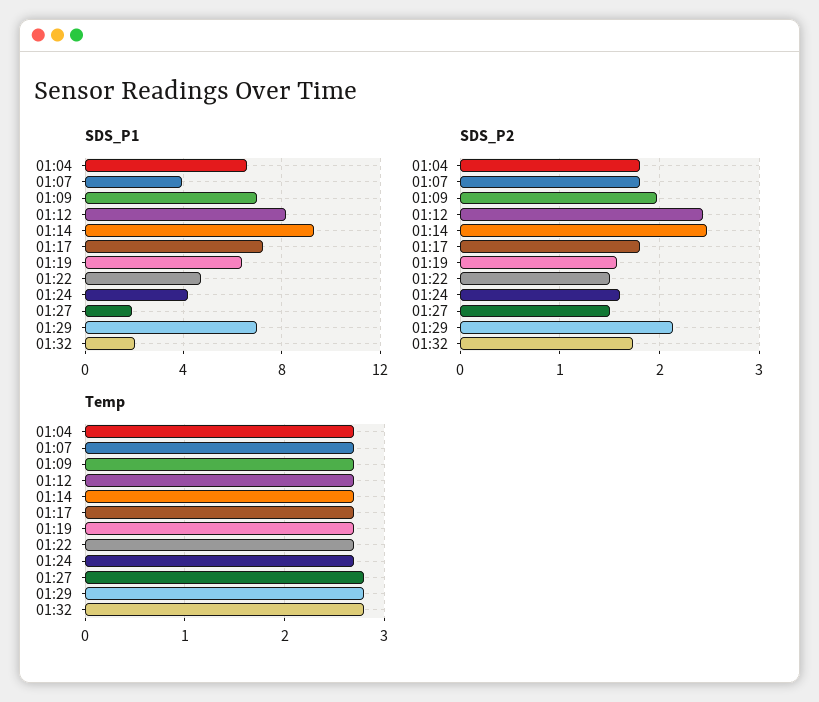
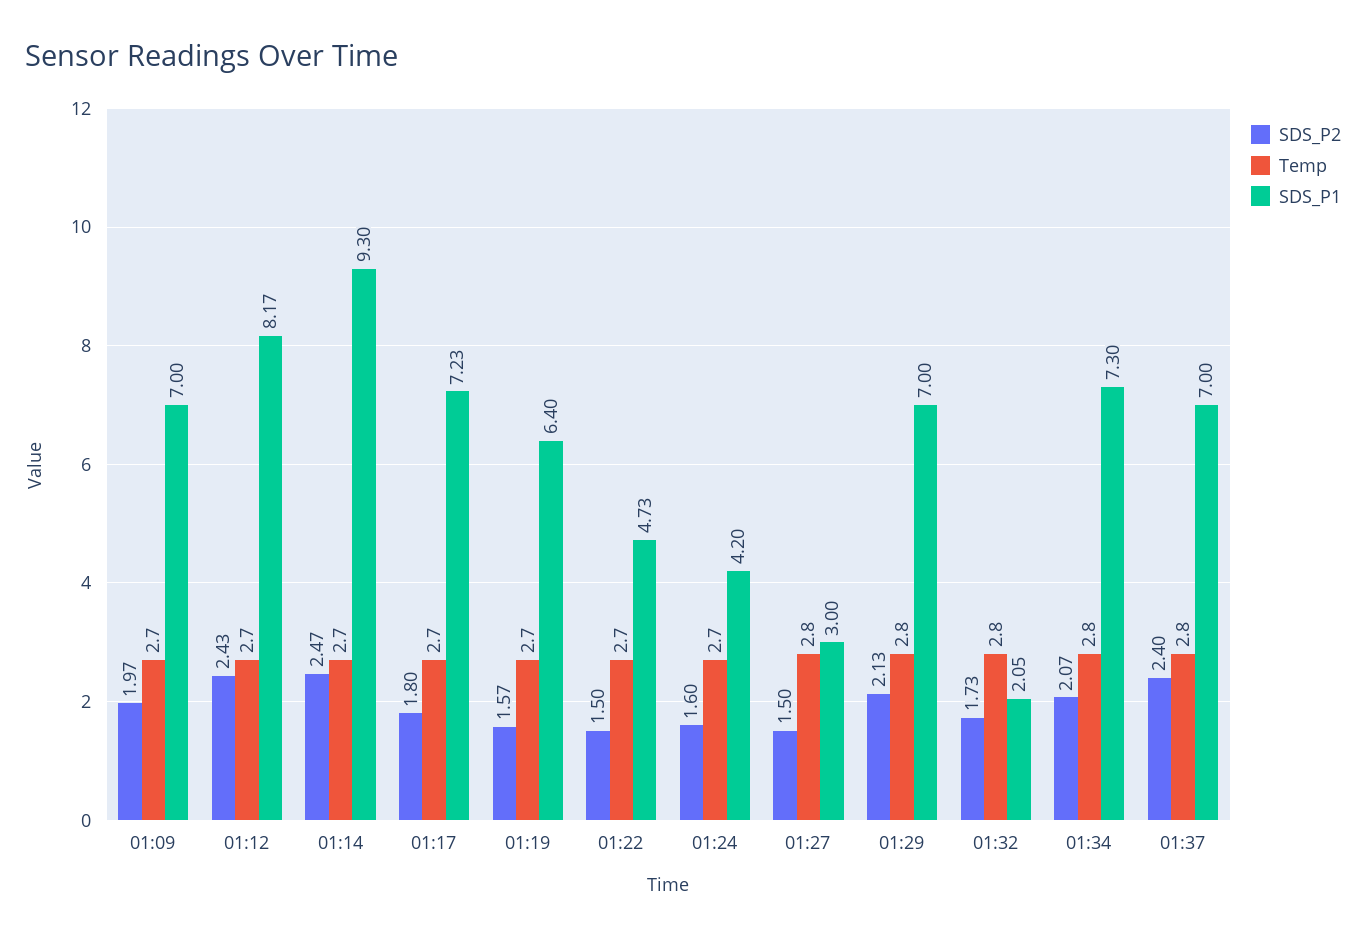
SDS_P1, 01:04: 6.5 -> none
SDS_P1, 01:07: 4 -> none
SDS_P1, 01:27: 2 -> 3
SDS_P2, 01:04: 1.8 -> none
SDS_P2, 01:07: 1.8 -> none
Temp, 01:04: 2.7 -> none
Temp, 01:07: 2.7 -> none
SDS_P2, 01:34: none -> 2.07
Temp, 01:34: none -> 2.8
SDS_P1, 01:34: none -> 7.3
SDS_P2, 01:37: none -> 2.4
Temp, 01:37: none -> 2.8
SDS_P1, 01:37: none -> 7

